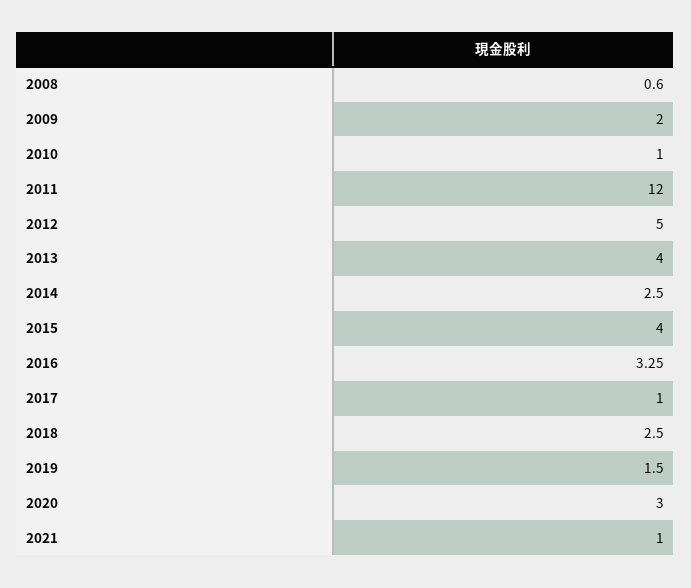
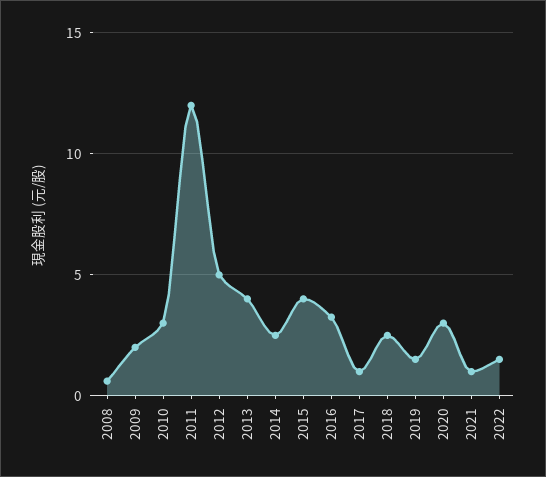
2010: 1 -> 3
2022: none -> 1.5

